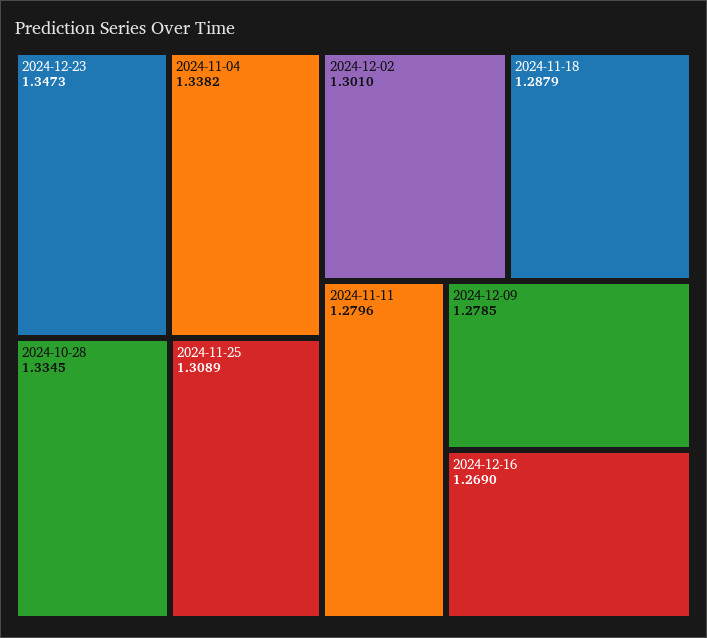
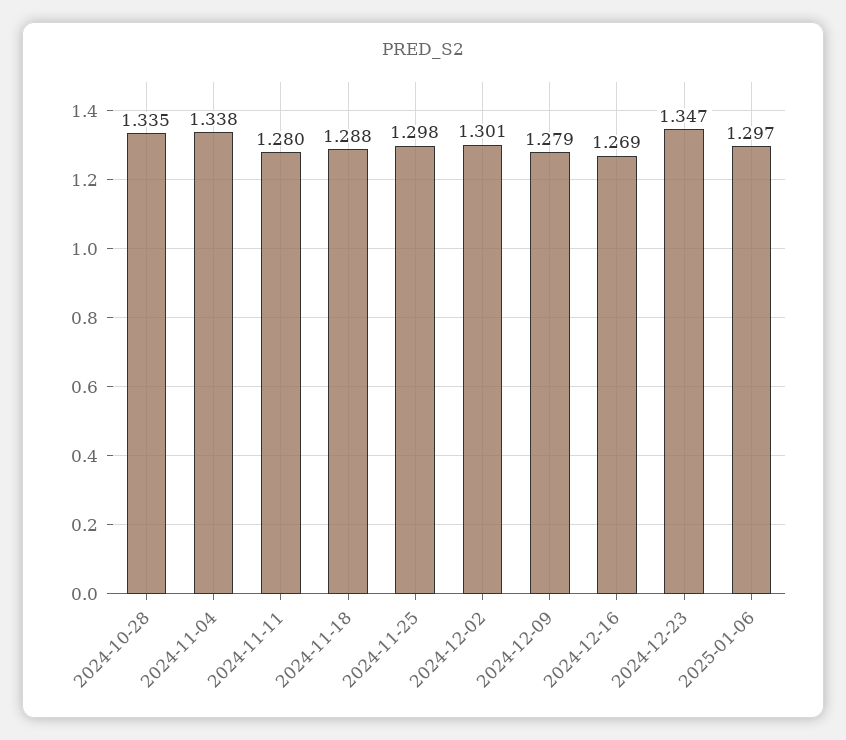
2024-11-25: 1.3089 -> 1.298
2025-01-06: none -> 1.297

